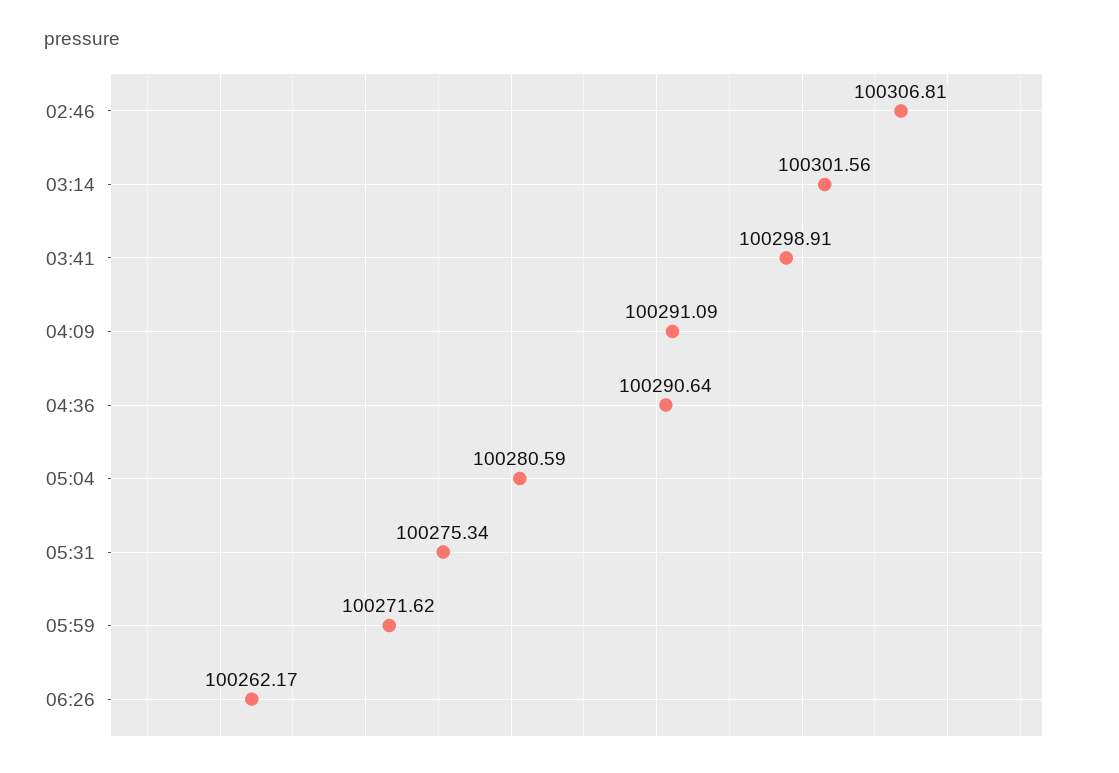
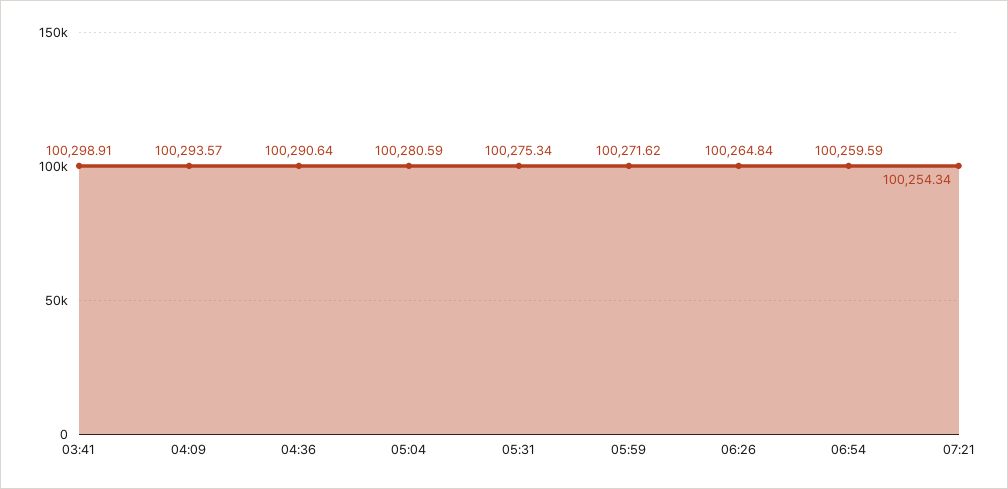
02:46: 100306.81 -> none
03:14: 100301.56 -> none
04:09: 100291.09 -> 100293.57
06:26: 100262.17 -> 100264.84
06:54: none -> 100259.59
07:21: none -> 100254.34

